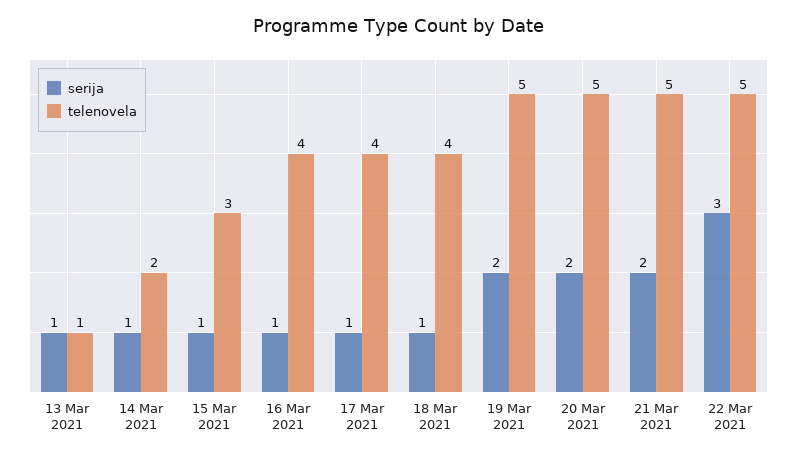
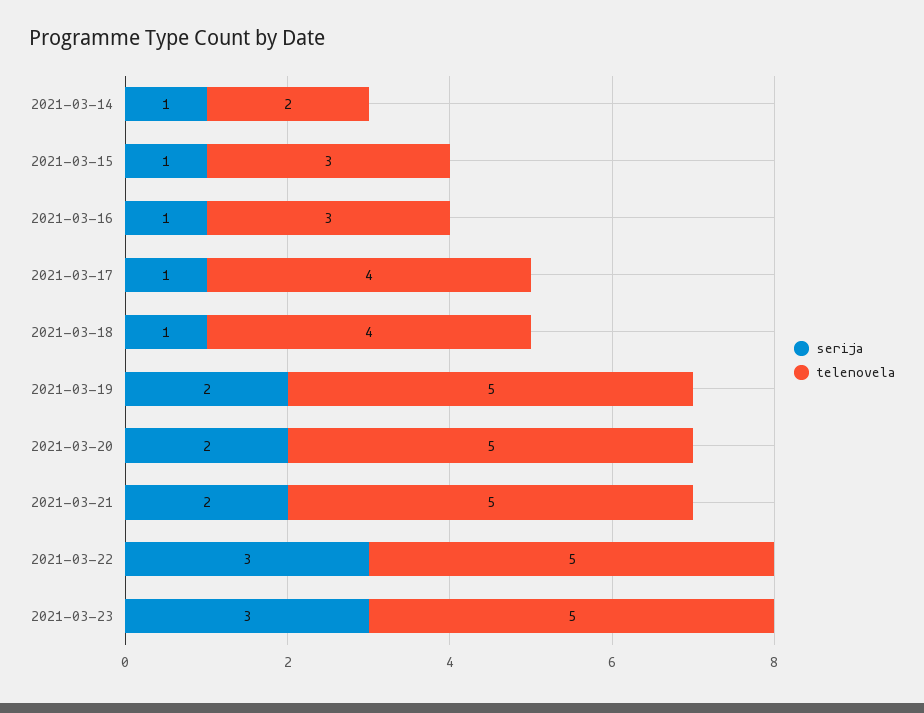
serija, 13 Mar 2021: 1 -> none
telenovela, 13 Mar 2021: 1 -> none
telenovela, 16 Mar 2021: 4 -> 3
serija, 2021-03-23: none -> 3
telenovela, 2021-03-23: none -> 5

